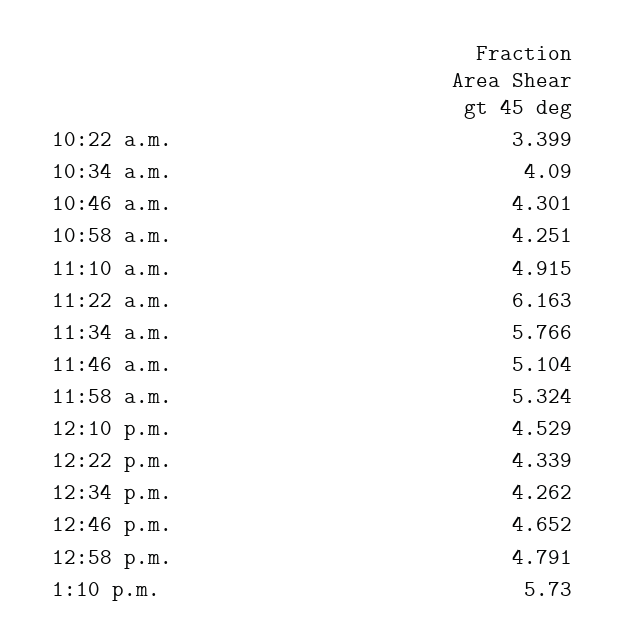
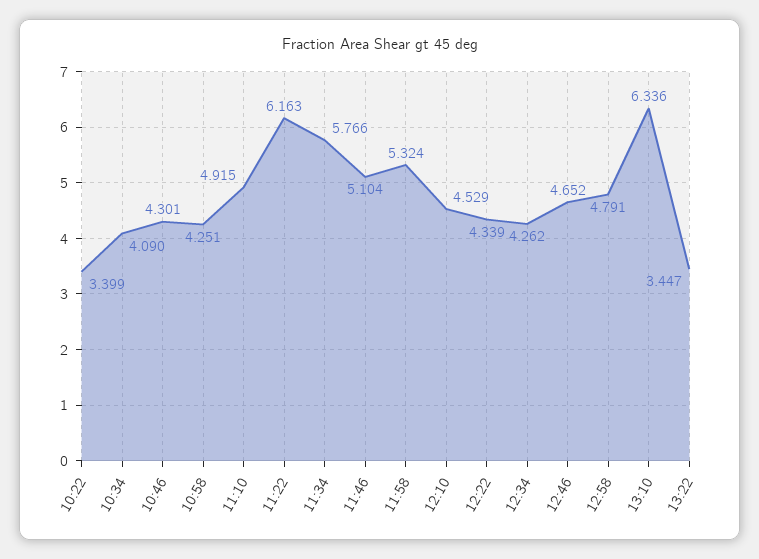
1:10 p.m.: 5.73 -> 6.336
13:22: none -> 3.447

